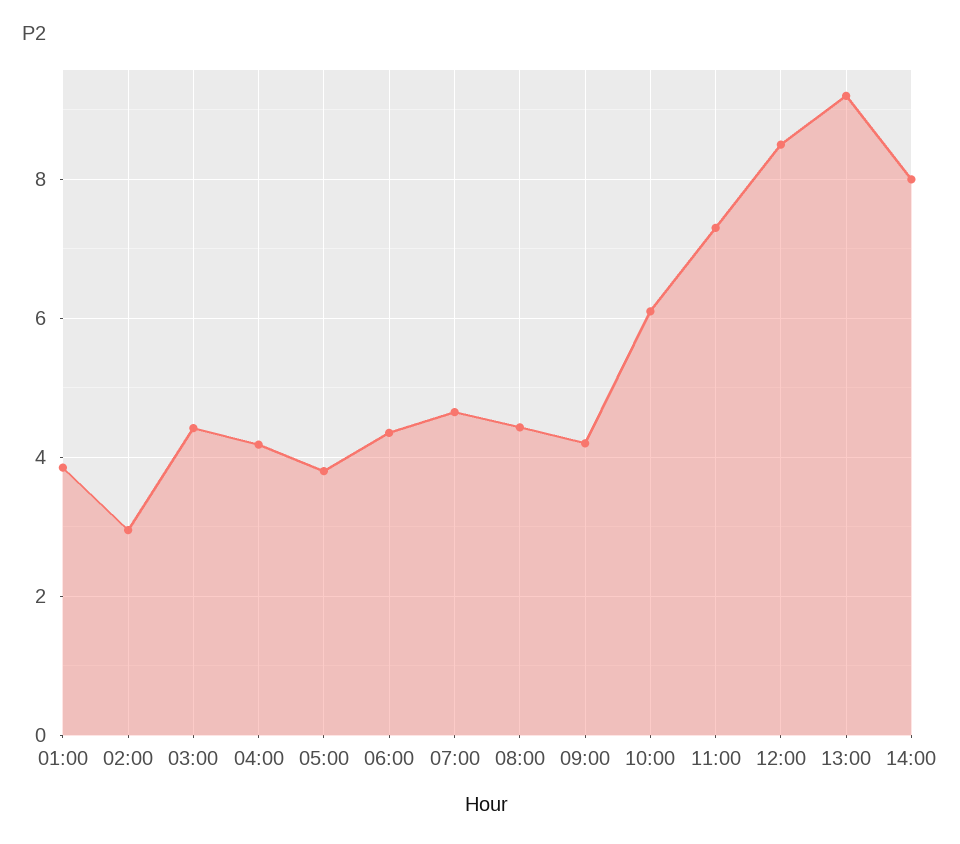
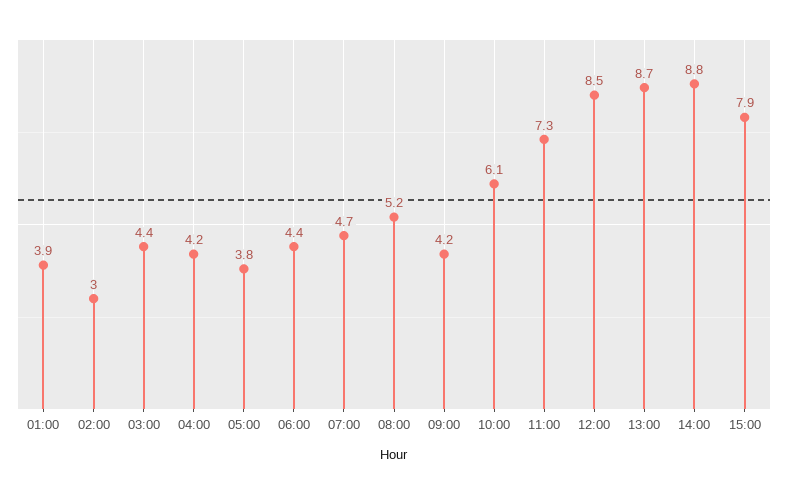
08:00: 4.4 -> 5.2
13:00: 9.2 -> 8.7
14:00: 8 -> 8.8
15:00: none -> 7.9

